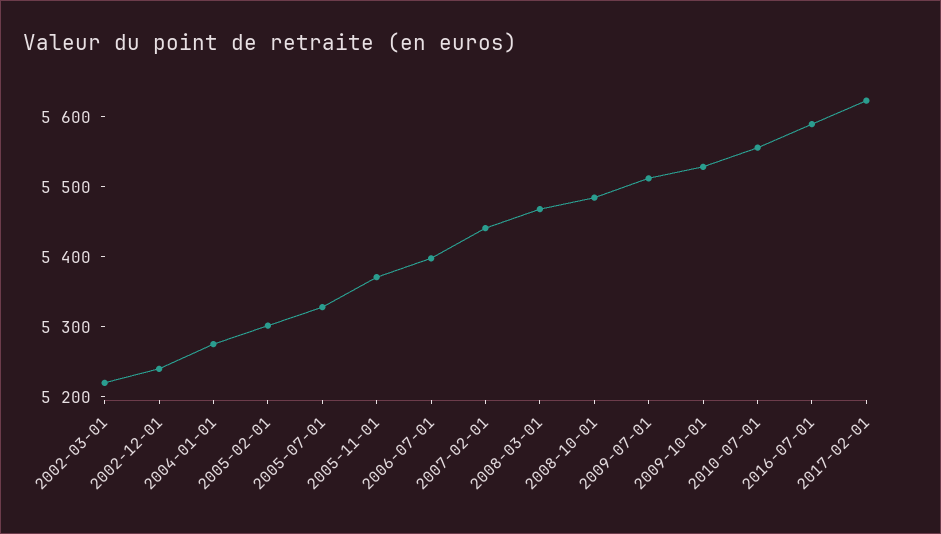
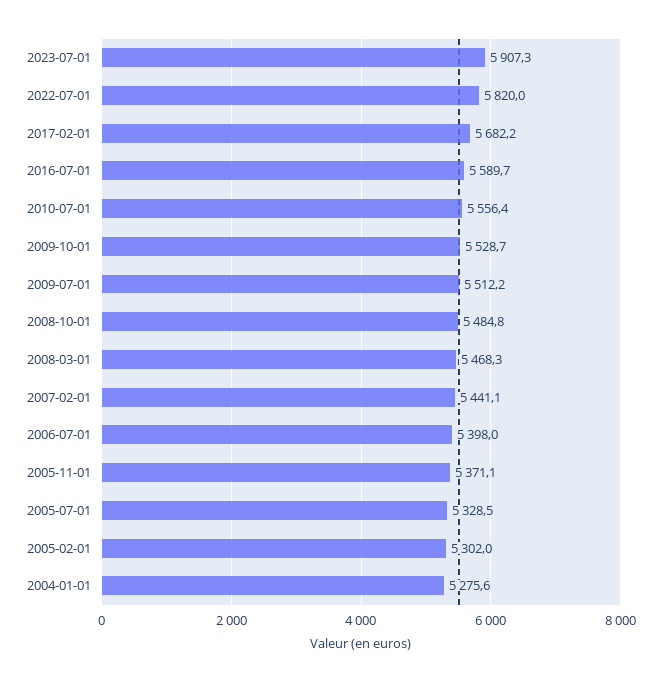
2002-03-01: 5220 -> none
2002-12-01: 5240 -> none
2017-02-01: 5620 -> 5682.2
2023-07-01: none -> 5907.3
2022-07-01: none -> 5820

